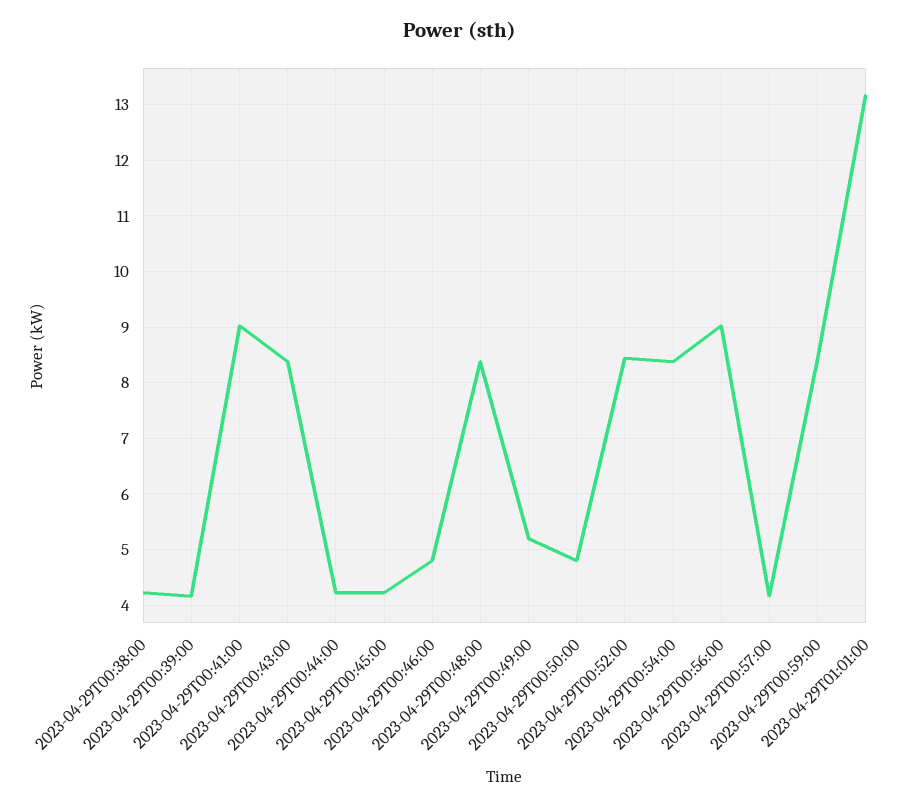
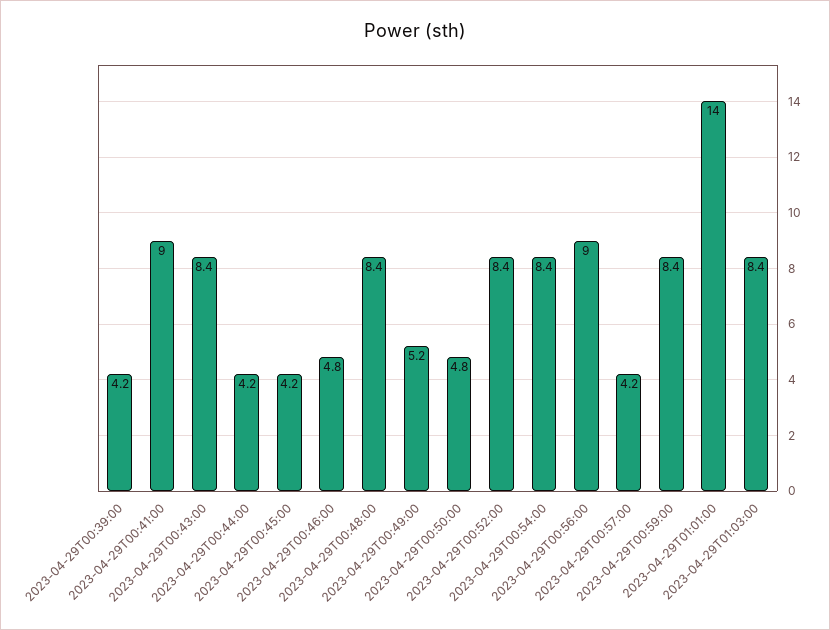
2023-04-29T00:38:00: 4.2 -> none
2023-04-29T01:01:00: 13.2 -> 14
2023-04-29T01:03:00: none -> 8.4

